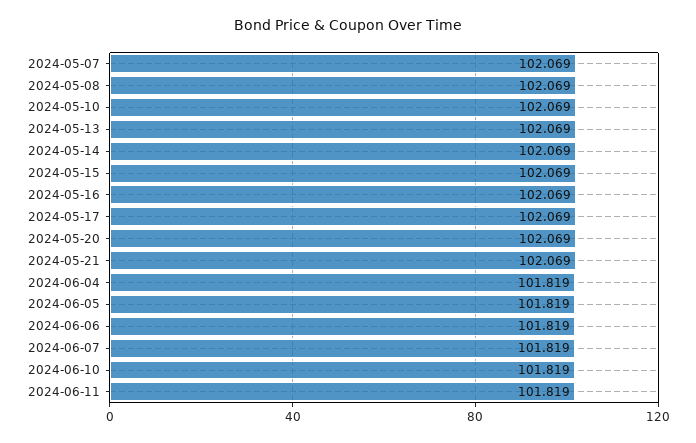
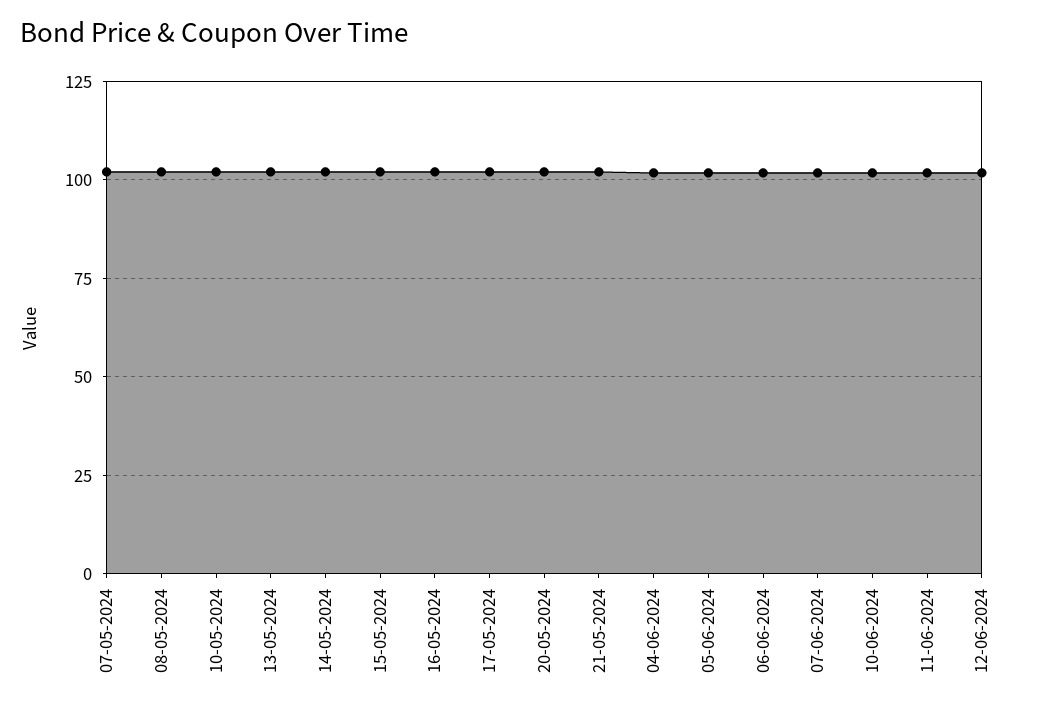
12-06-2024: none -> 102.5

